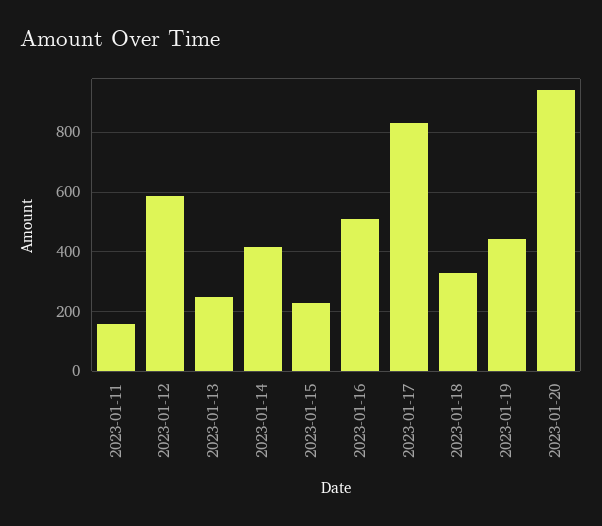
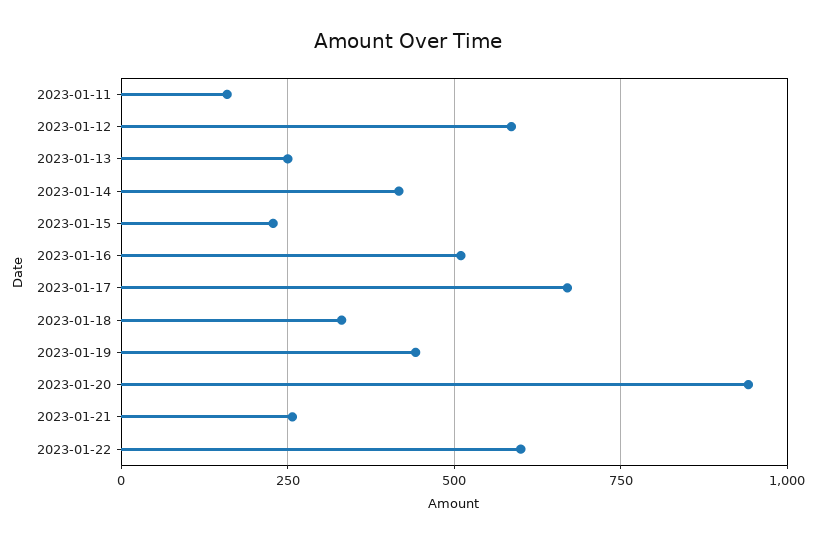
2023-01-17: 825 -> 675
2023-01-21: none -> 250
2023-01-22: none -> 600

